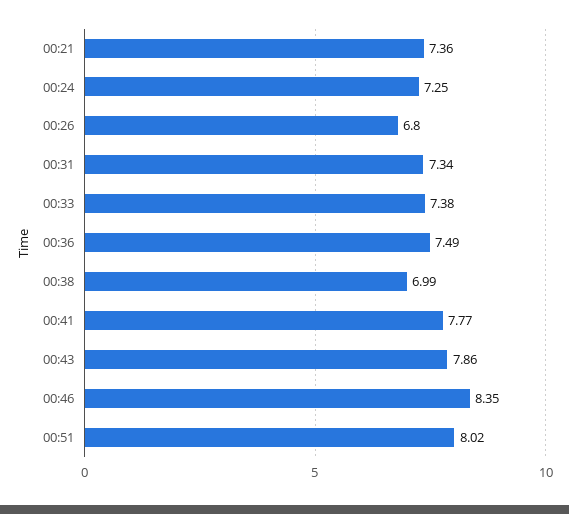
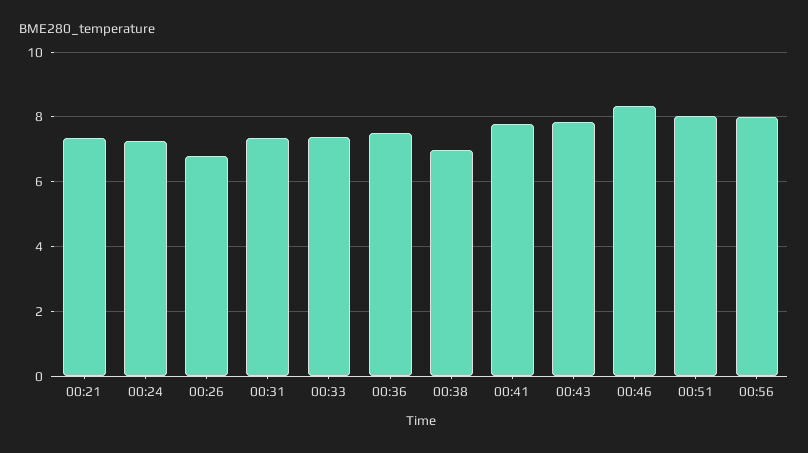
00:56: none -> 8

